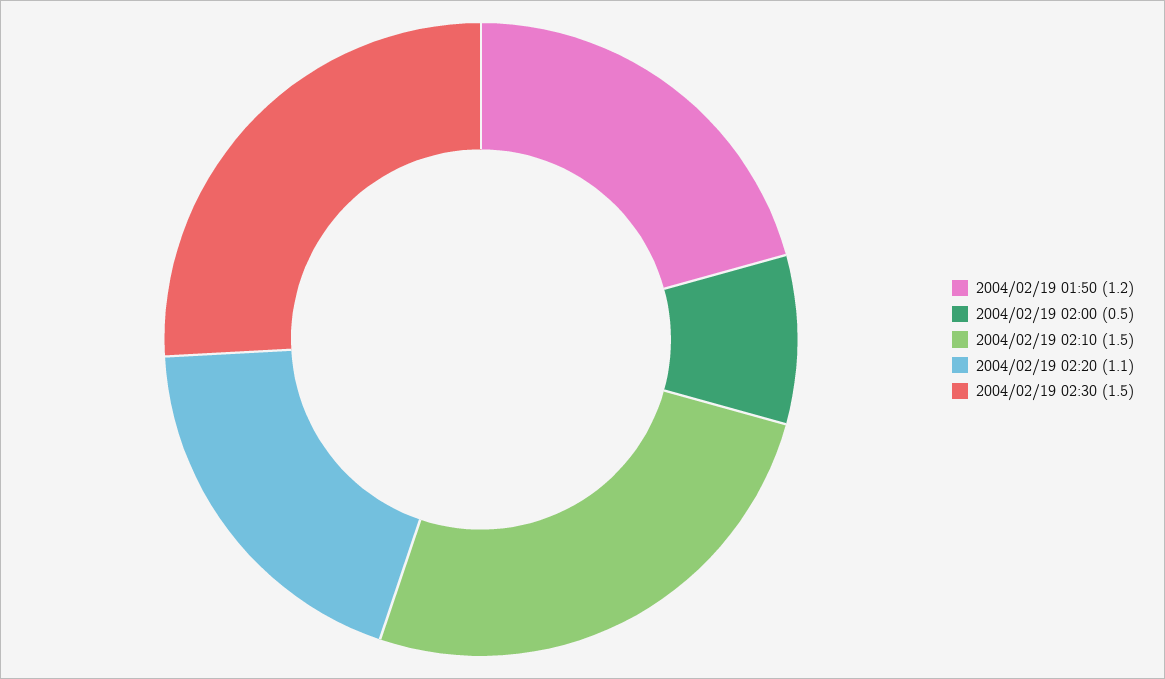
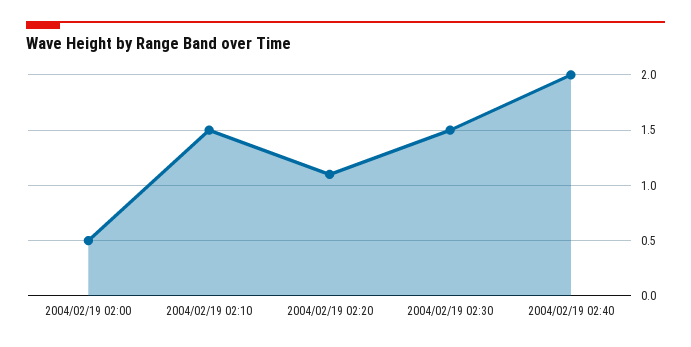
2004/02/19 01:50: 1.2 -> none
2004/02/19 02:40: none -> 2

